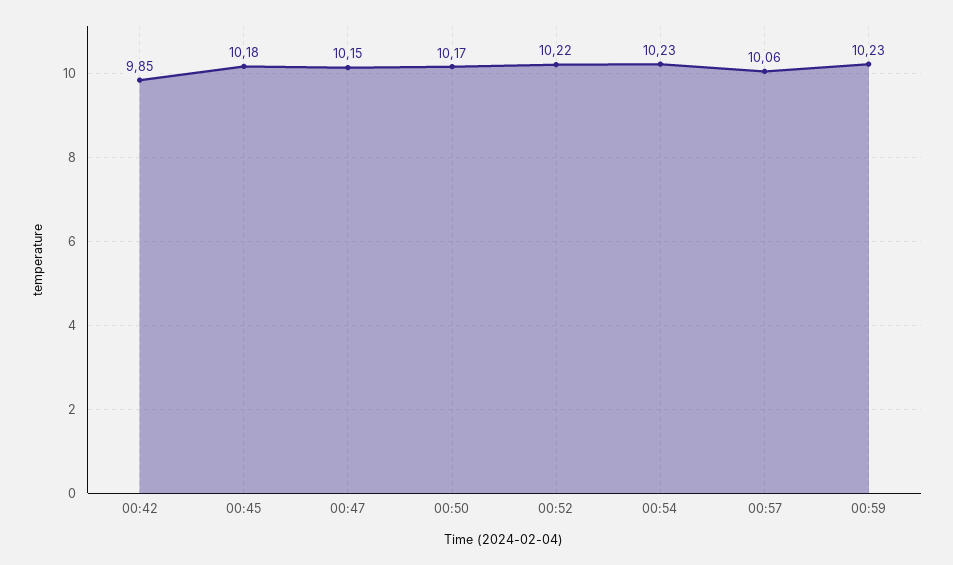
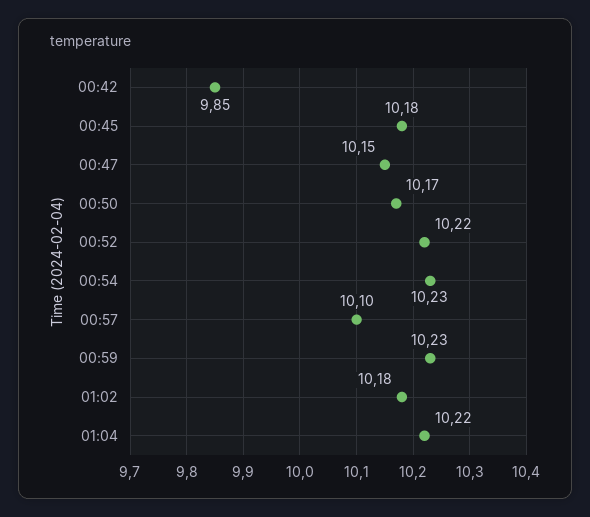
00:57: 10.06 -> 10.1
01:02: none -> 10.18
01:04: none -> 10.22

